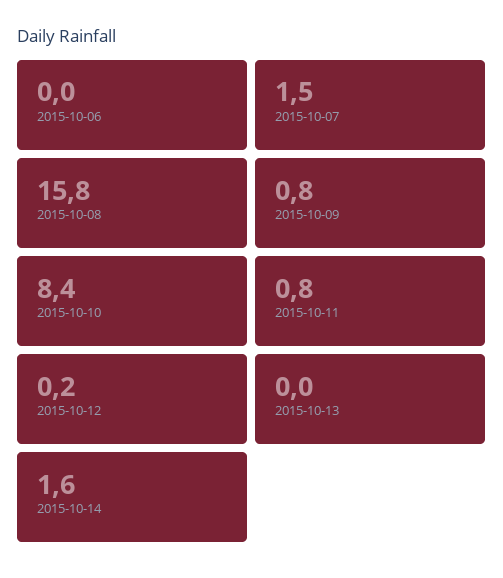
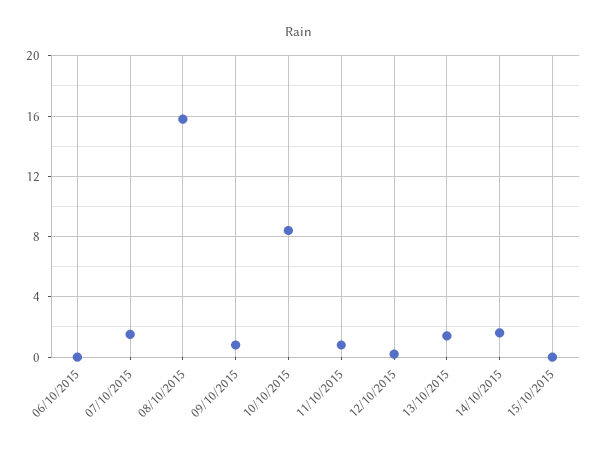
2015-10-13: 0 -> 1.5
15/10/2015: none -> 0

